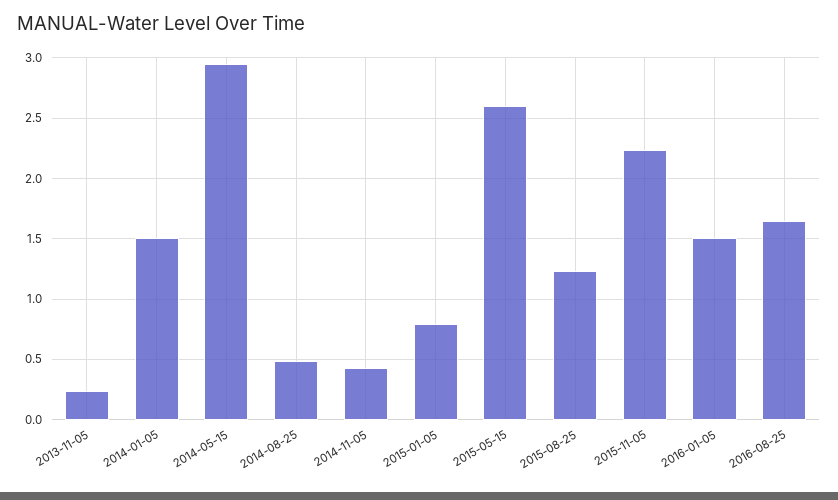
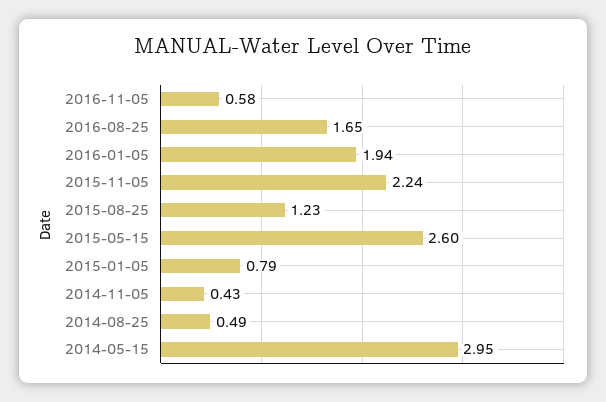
2013-11-05: 0.25 -> none
2014-01-05: 1.5 -> none
2016-01-05: 1.5 -> 1.94
2016-11-05: none -> 0.58

